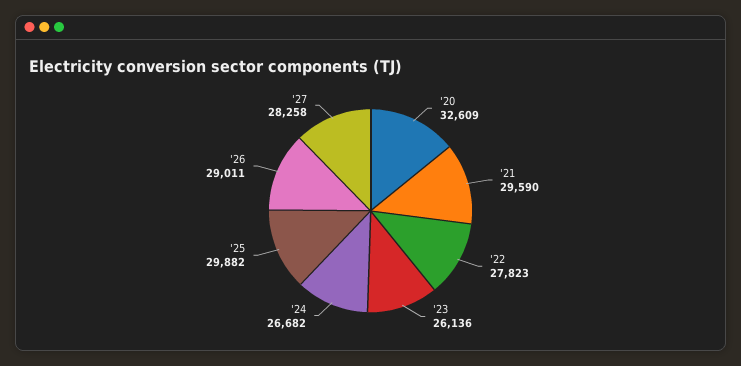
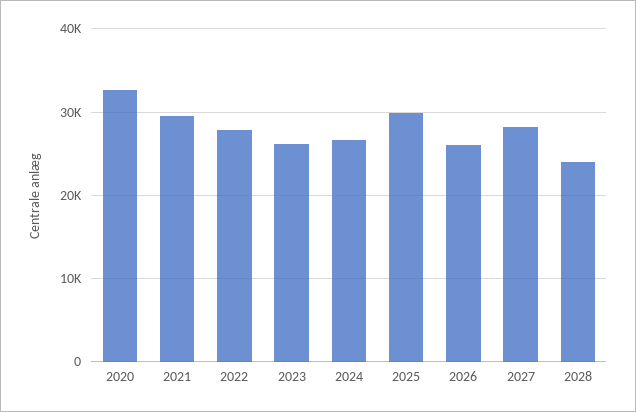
'26: 29011 -> 26000
2028: none -> 24000

